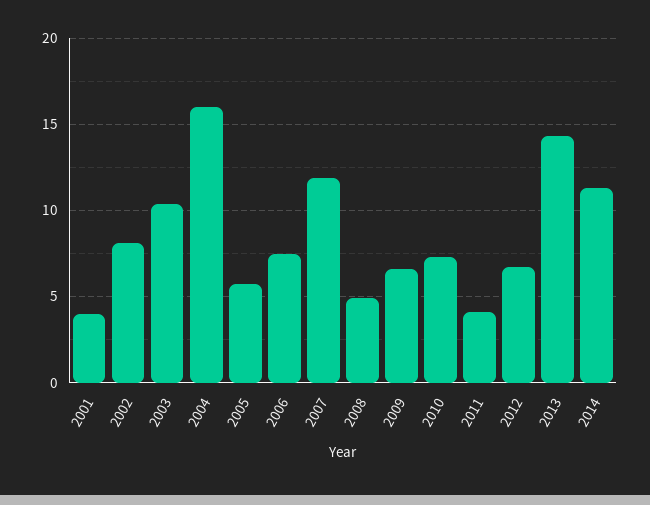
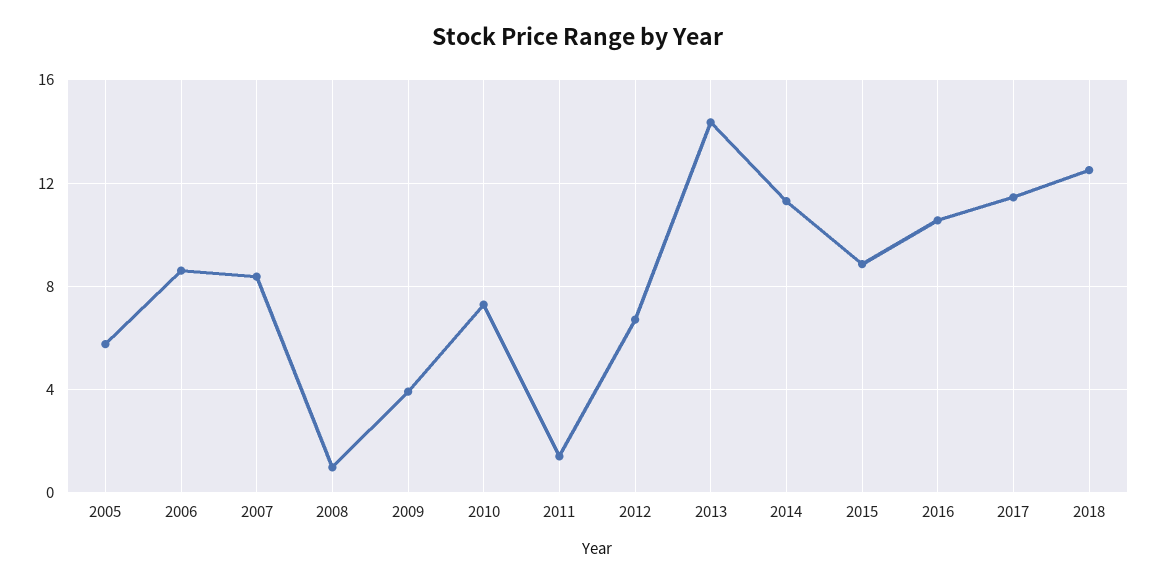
2001: 4 -> none
2002: 8 -> none
2003: 10.5 -> none
2004: 16 -> none
2006: 7.5 -> 8.5
2007: 12 -> 8.5
2008: 5 -> 1
2009: 6.5 -> 4
2011: 4 -> 1.5
2015: none -> 9
2016: none -> 10.5
2017: none -> 11.5
2018: none -> 12.5

